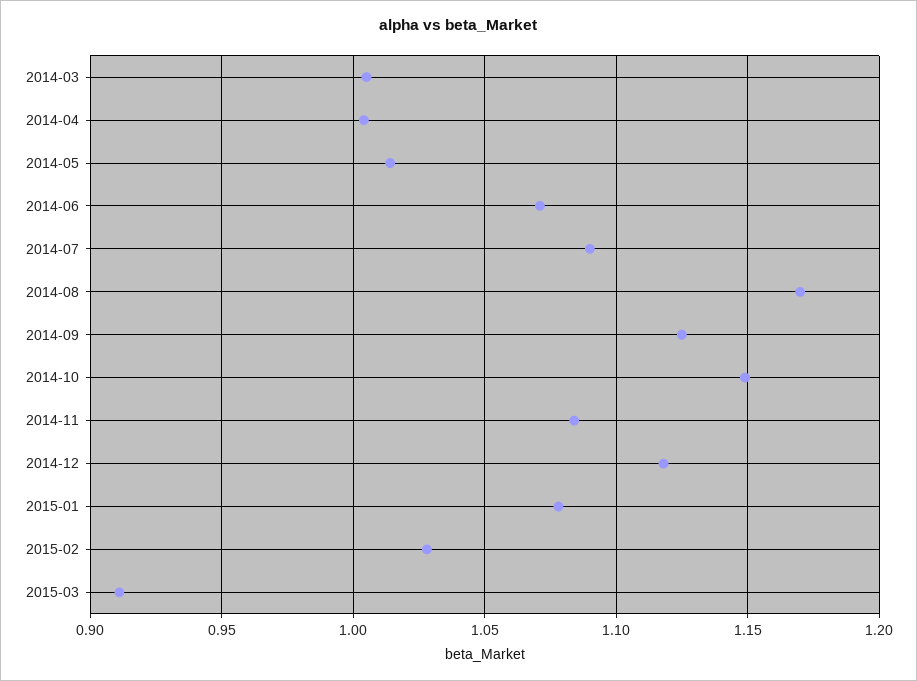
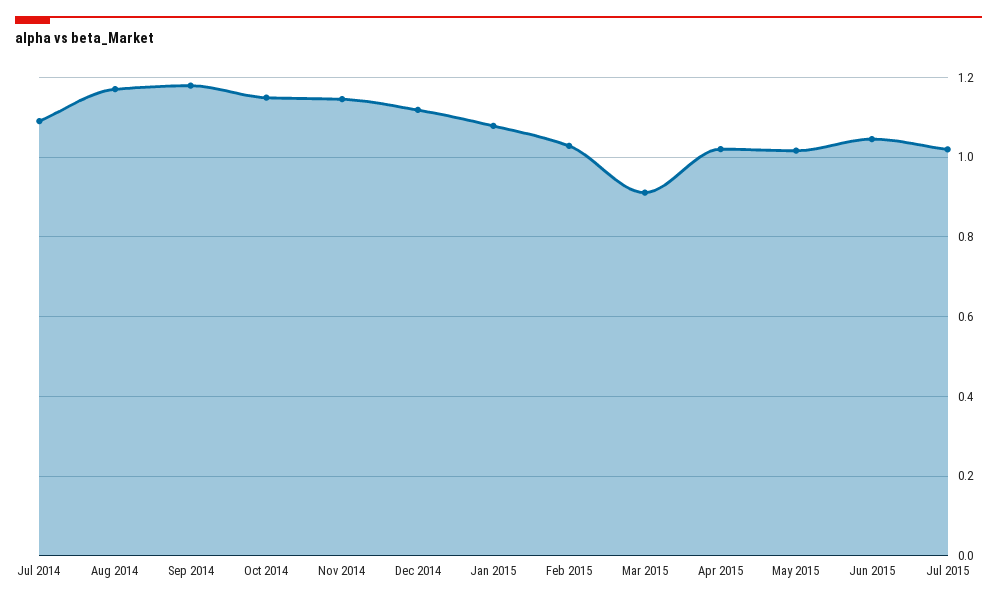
2014-03: 1.005 -> none
2014-04: 1.005 -> none
2014-05: 1.015 -> none
2014-06: 1.07 -> none
2014-09: 1.125 -> 1.18
2014-11: 1.085 -> 1.14
Apr 2015: none -> 1.02
May 2015: none -> 1.02
Jun 2015: none -> 1.04
Jul 2015: none -> 1.02

